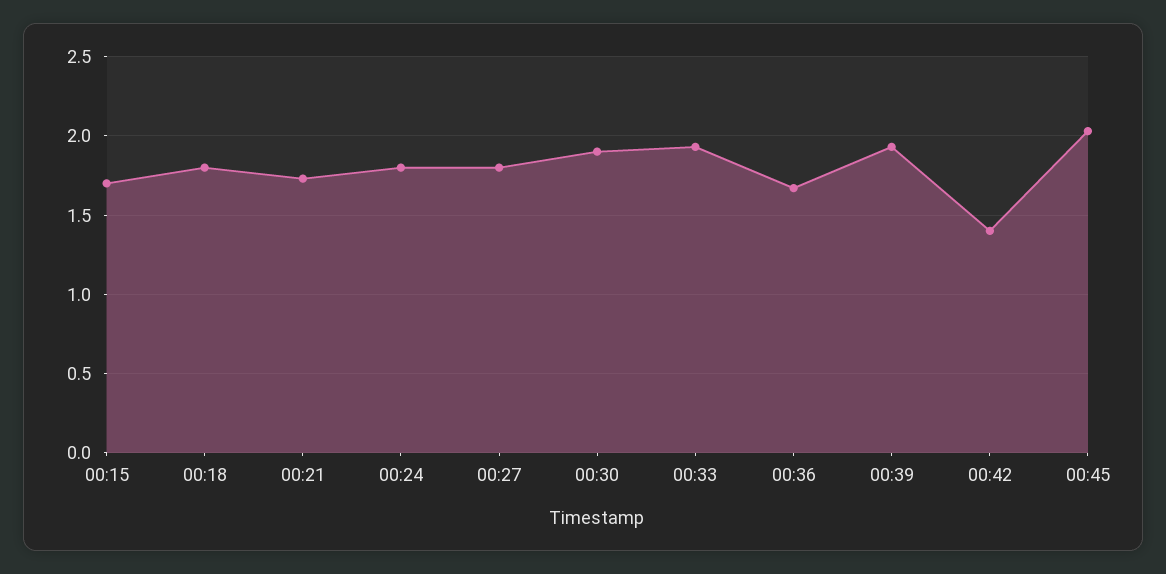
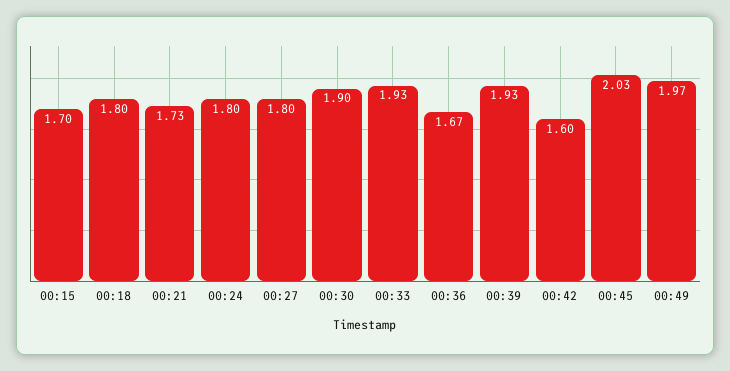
00:42: 1.4 -> 1.6
00:49: none -> 1.97

